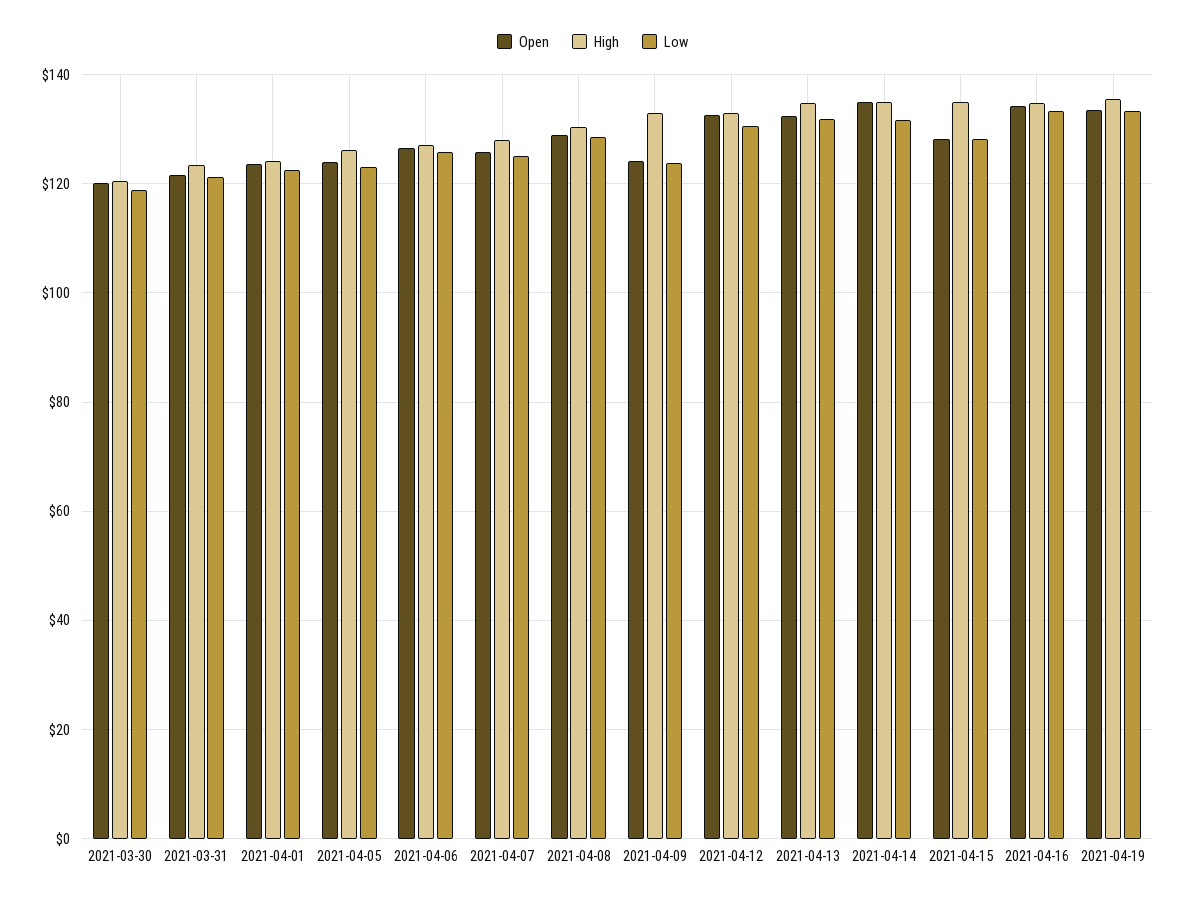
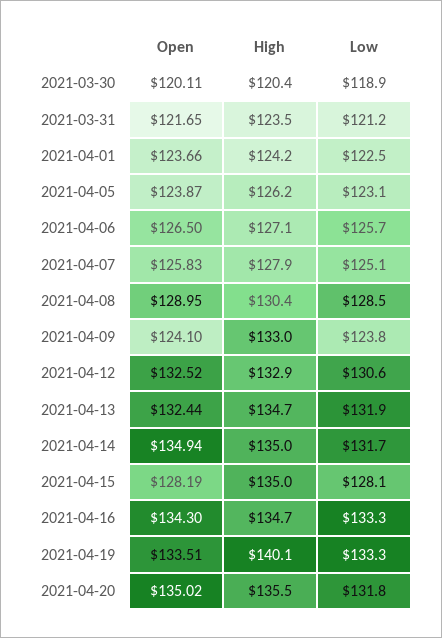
High, 2021-04-19: 136 -> 140.1
Open, 2021-04-20: none -> 135.02
High, 2021-04-20: none -> 135.5
Low, 2021-04-20: none -> 131.8

